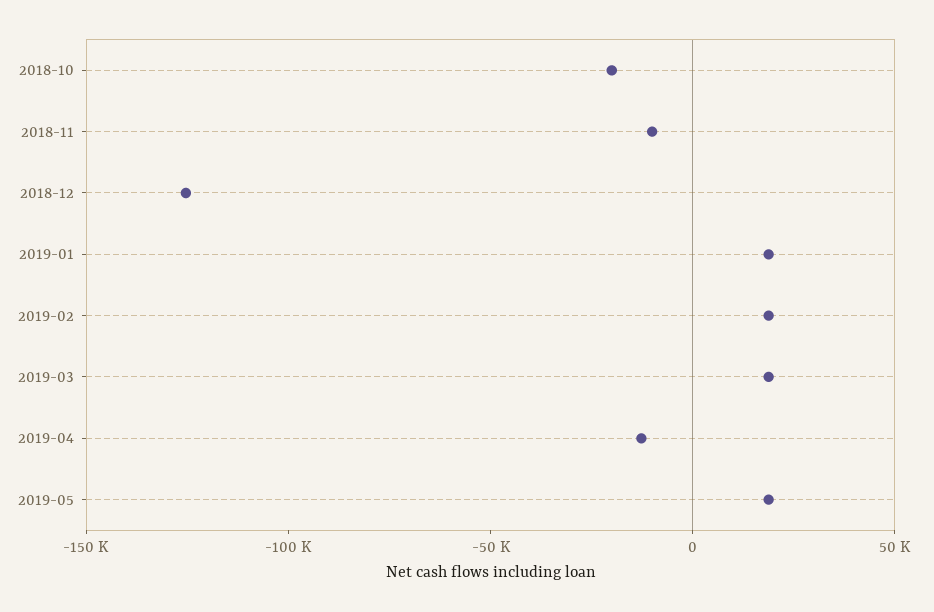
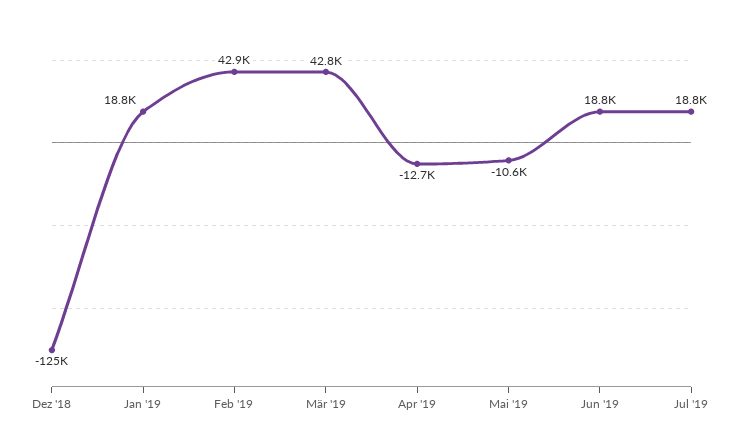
2018-10: -20000 -> none
2018-11: -10000 -> none
2019-02: 20000 -> 42900
2019-03: 20000 -> 42800
2019-05: 20000 -> -10600
Jun '19: none -> 18800
Jul '19: none -> 18800

